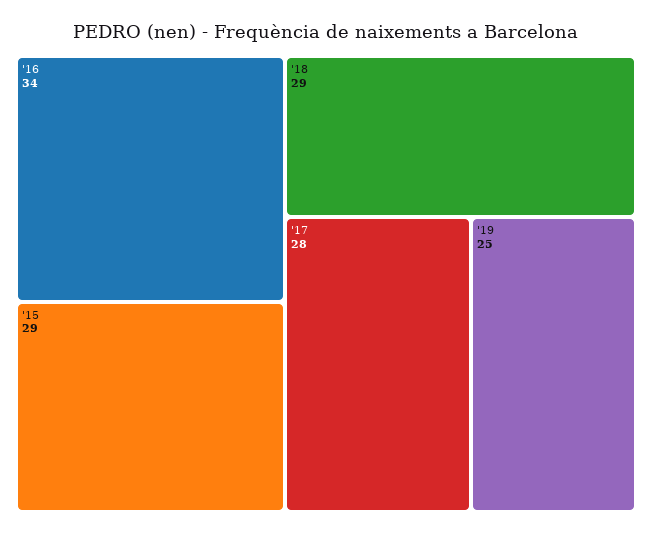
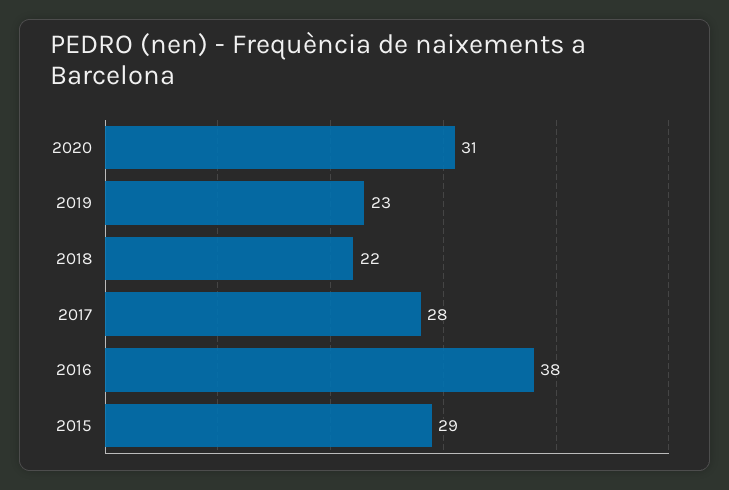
'16: 34 -> 38
'18: 29 -> 22
'19: 25 -> 23
2020: none -> 31

